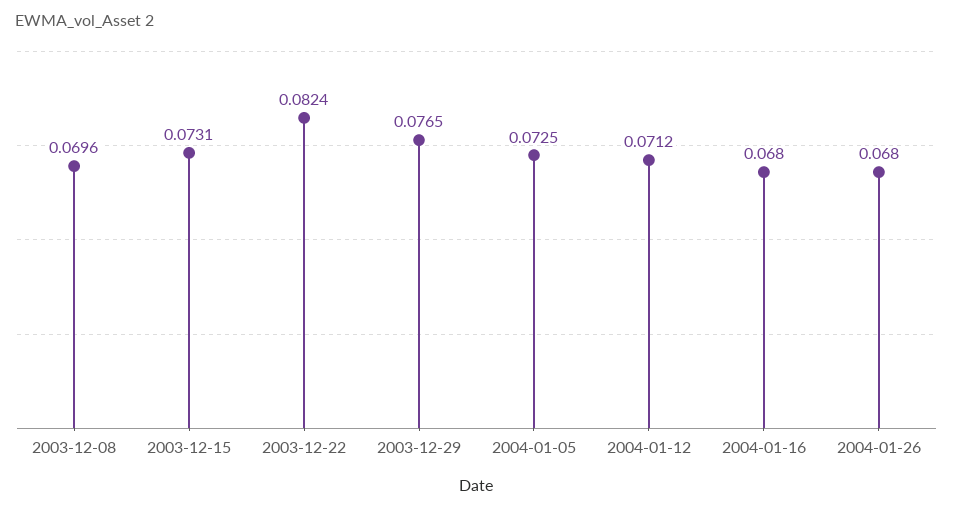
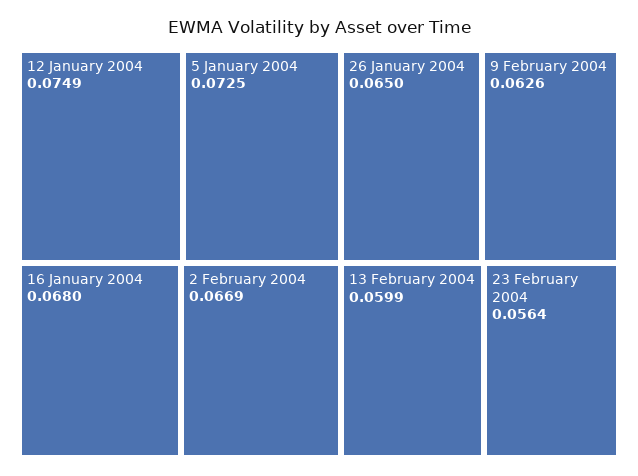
2003-12-08: 0.0696 -> none
2003-12-15: 0.0731 -> none
2003-12-22: 0.0824 -> none
2003-12-29: 0.0765 -> none
2004-01-12: 0.0712 -> 0.0749
2004-01-26: 0.068 -> 0.065
2 February 2004: none -> 0.0669
9 February 2004: none -> 0.0626
13 February 2004: none -> 0.0599
23 February 2004: none -> 0.0564

